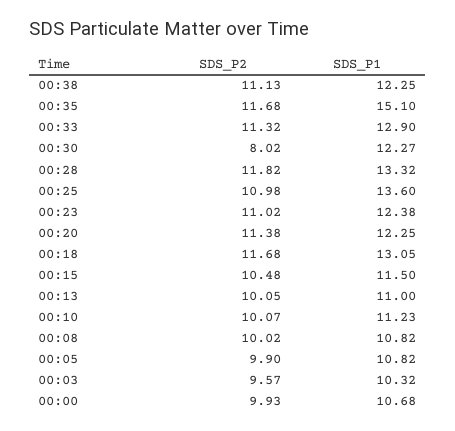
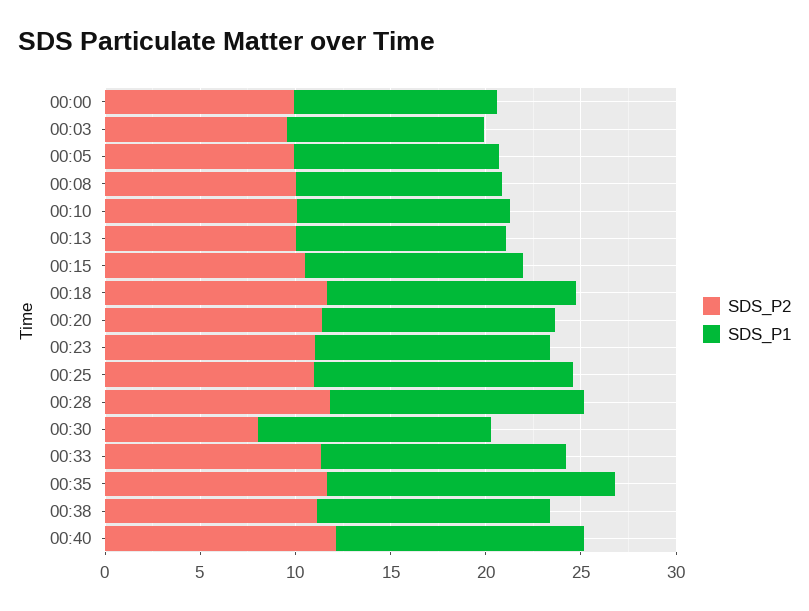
SDS_P2, 00:40: none -> 12
SDS_P1, 00:40: none -> 13

